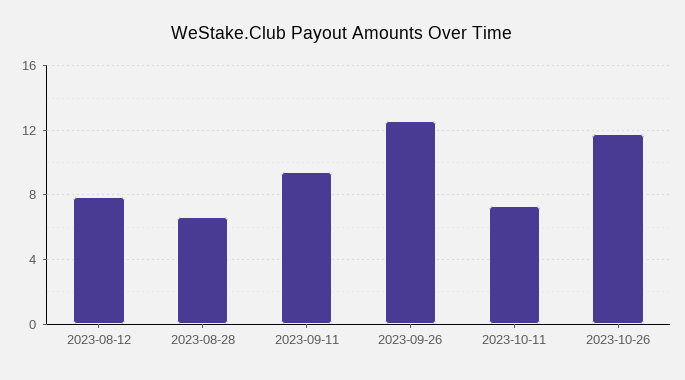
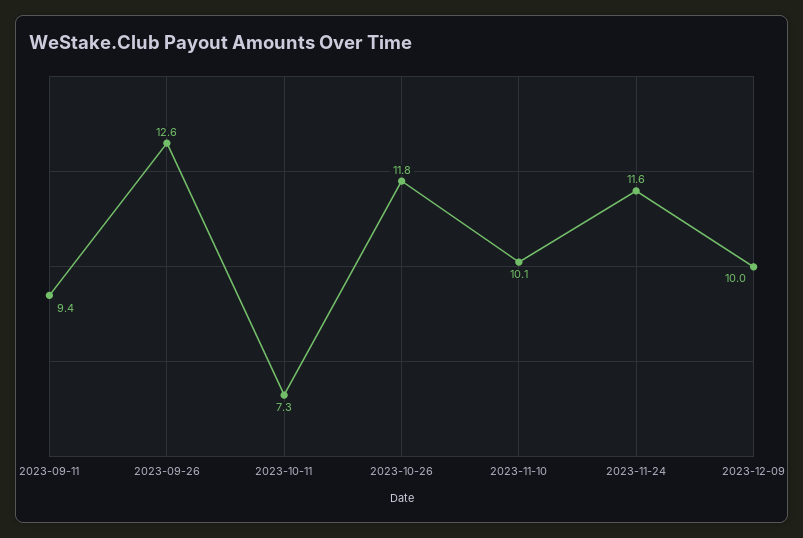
2023-08-12: 8 -> none
2023-08-28: 6.5 -> none
2023-11-10: none -> 10.1
2023-11-24: none -> 11.6
2023-12-09: none -> 10

